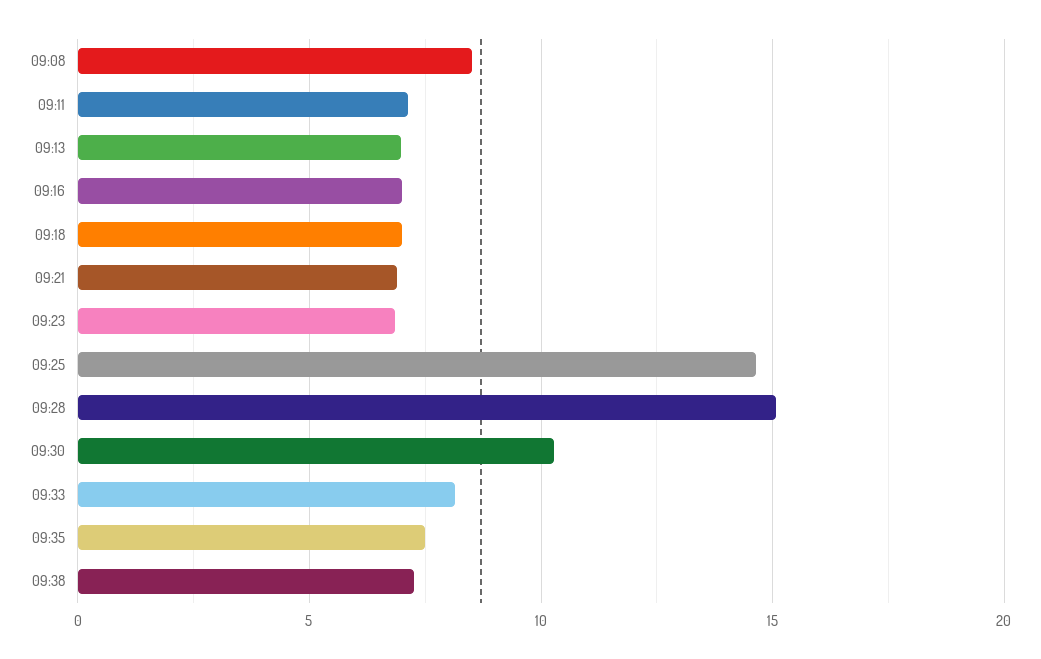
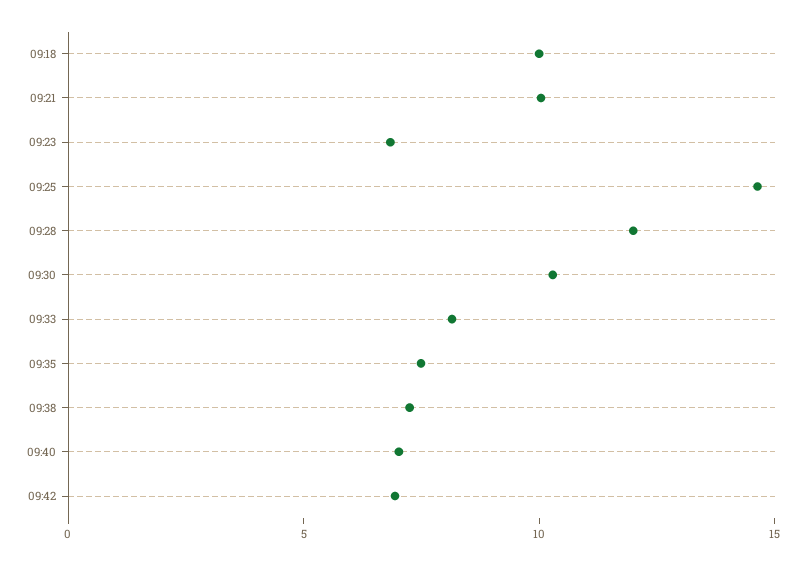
09:08: 8.5 -> none
09:11: 7 -> none
09:13: 7 -> none
09:16: 7 -> none
09:18: 7 -> 10
09:21: 7 -> 10
09:28: 15 -> 12
09:40: none -> 7
09:42: none -> 7

